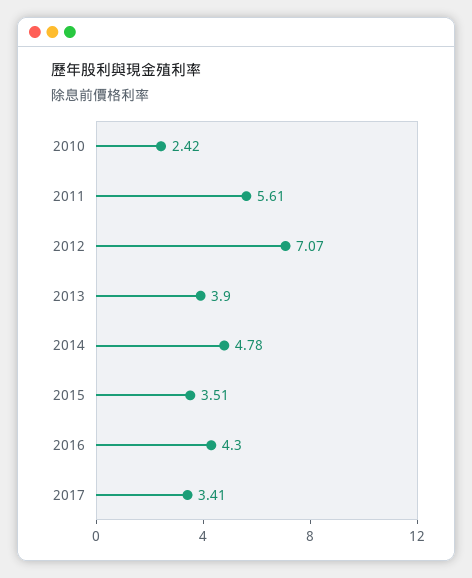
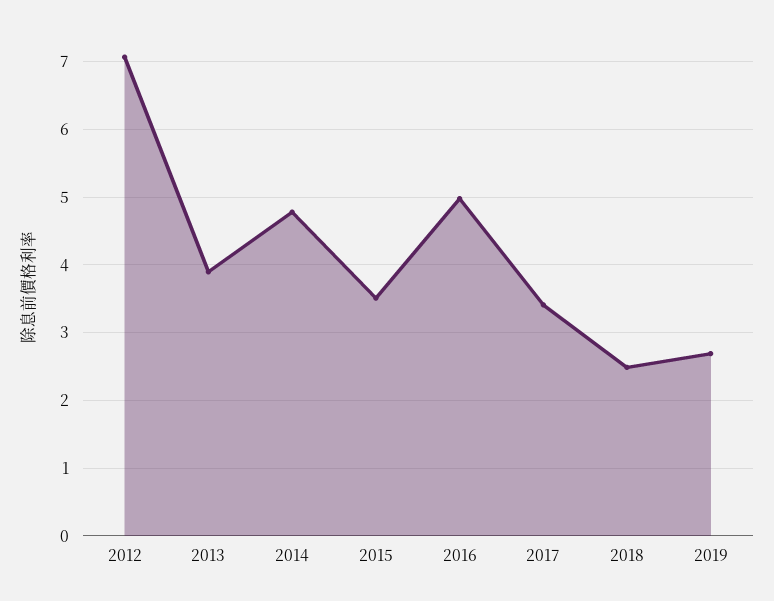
2010: 2.42 -> none
2011: 5.61 -> none
2016: 4.3 -> 5
2018: none -> 2.5
2019: none -> 2.7

